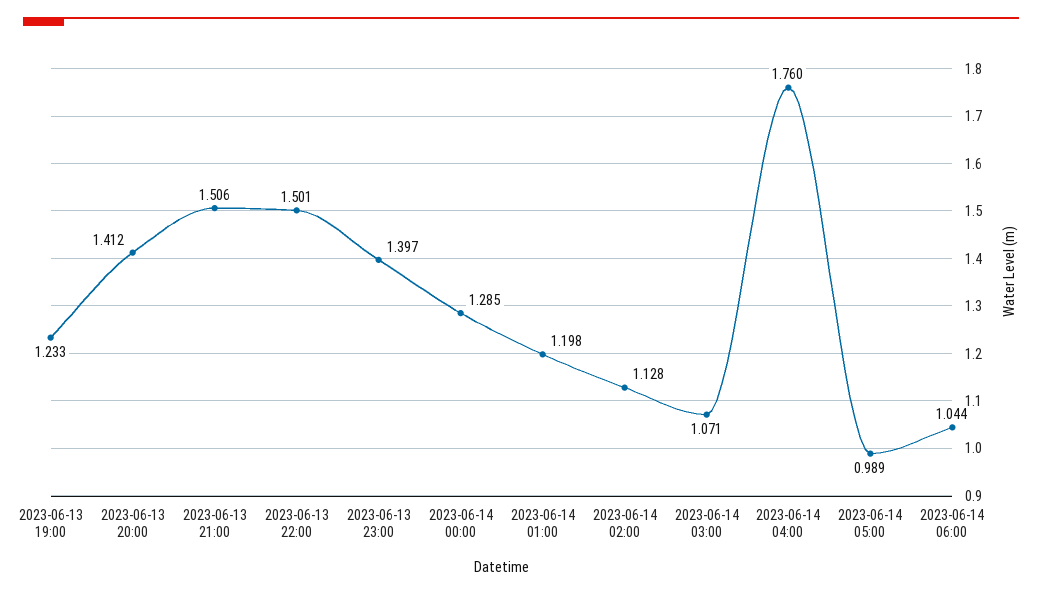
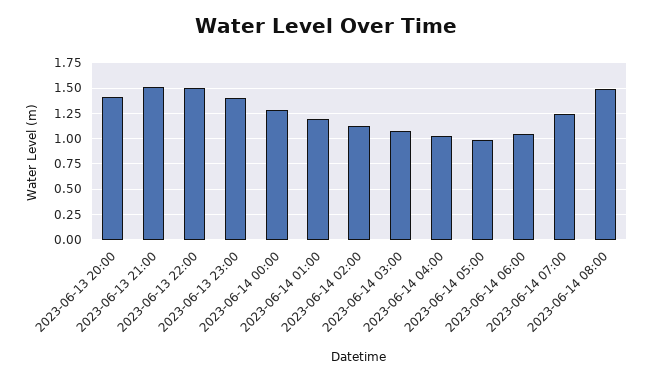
2023-06-13 19:00: 1.233 -> none
2023-06-14 04:00: 1.76 -> 1
2023-06-14 07:00: none -> 1.25
2023-06-14 08:00: none -> 1.5

